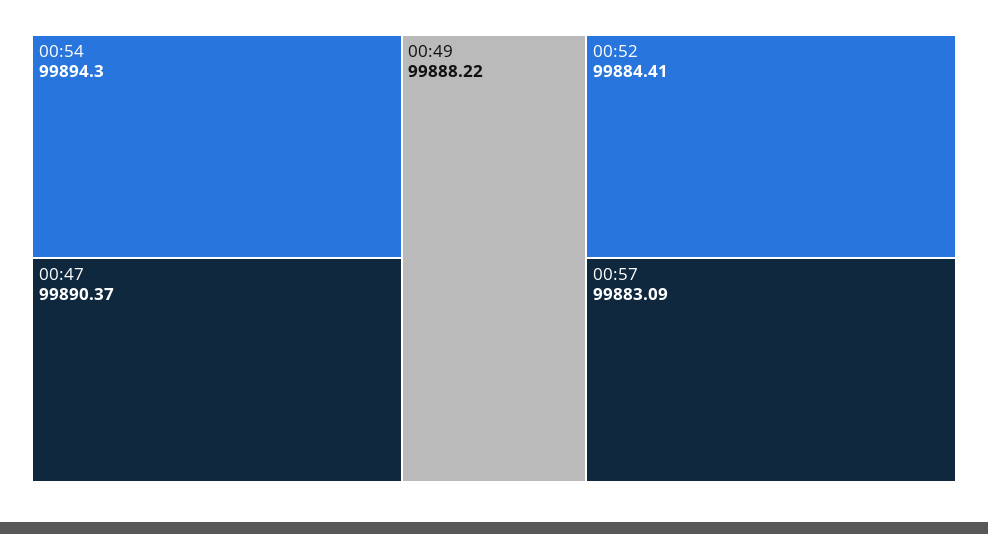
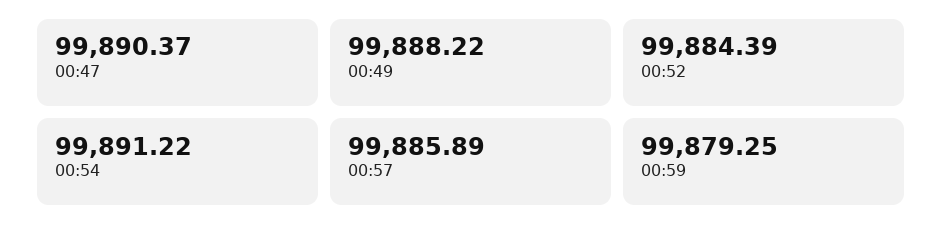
00:54: 99894.3 -> 99891.22
00:52: 99884.41 -> 99884.39
00:57: 99883.09 -> 99885.89
00:59: none -> 99879.25

